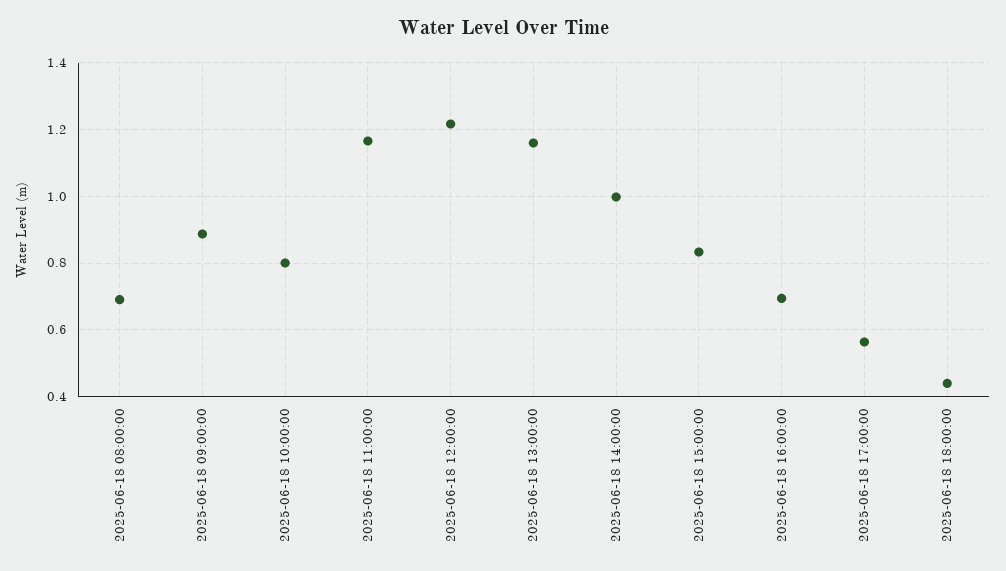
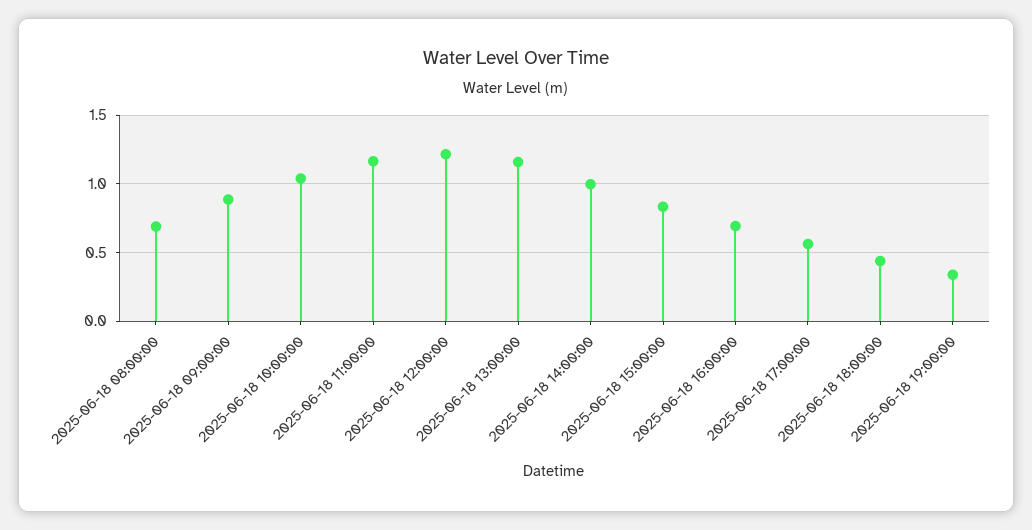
2025-06-18 10:00:00: 0.8 -> 1.05
2025-06-18 19:00:00: none -> 0.35

